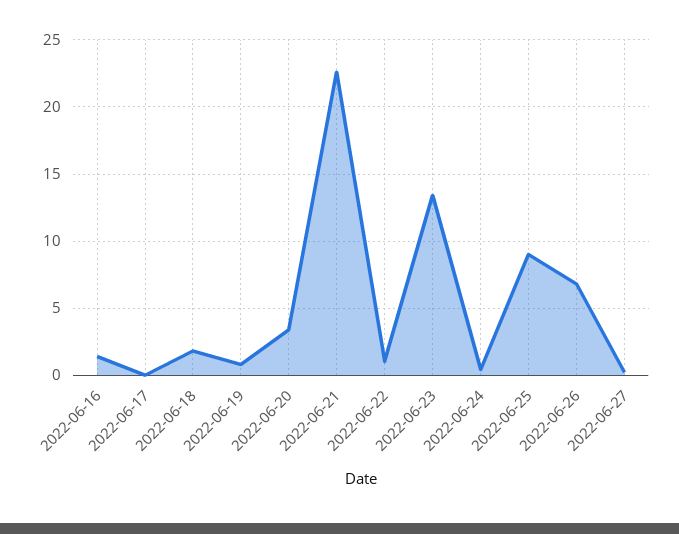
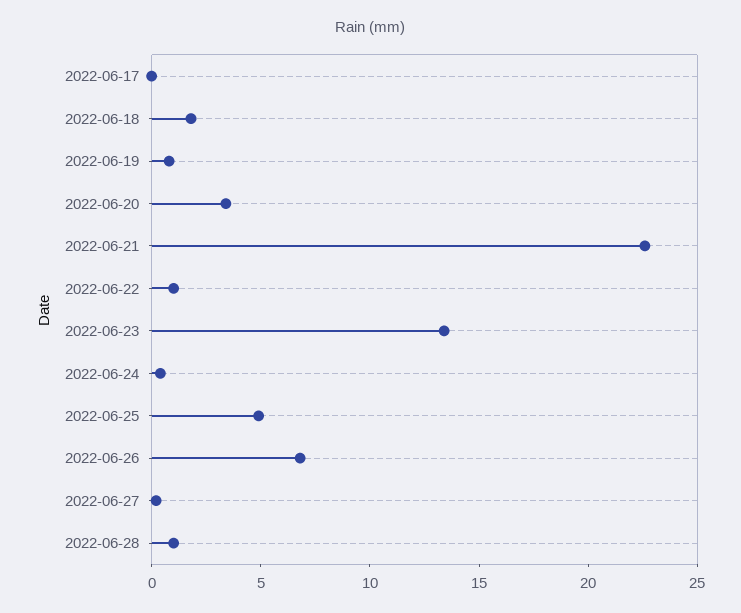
2022-06-16: 1.5 -> none
2022-06-25: 9 -> 5
2022-06-28: none -> 1

